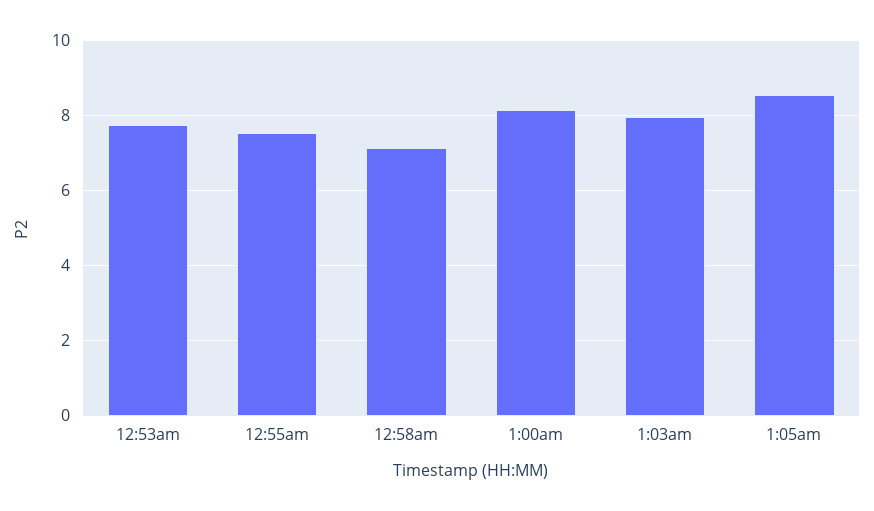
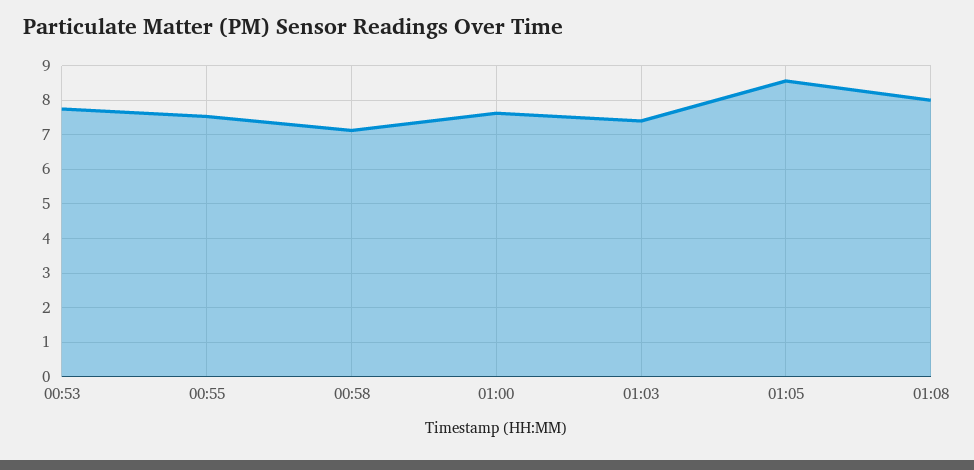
1:00am: 8.2 -> 7.6
1:03am: 8 -> 7.4
01:08: none -> 8

